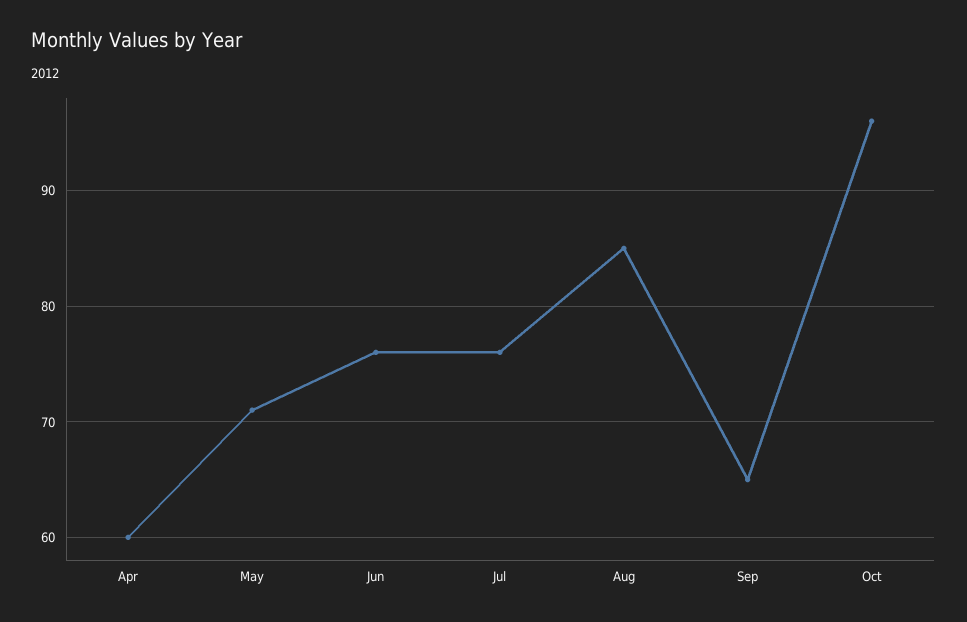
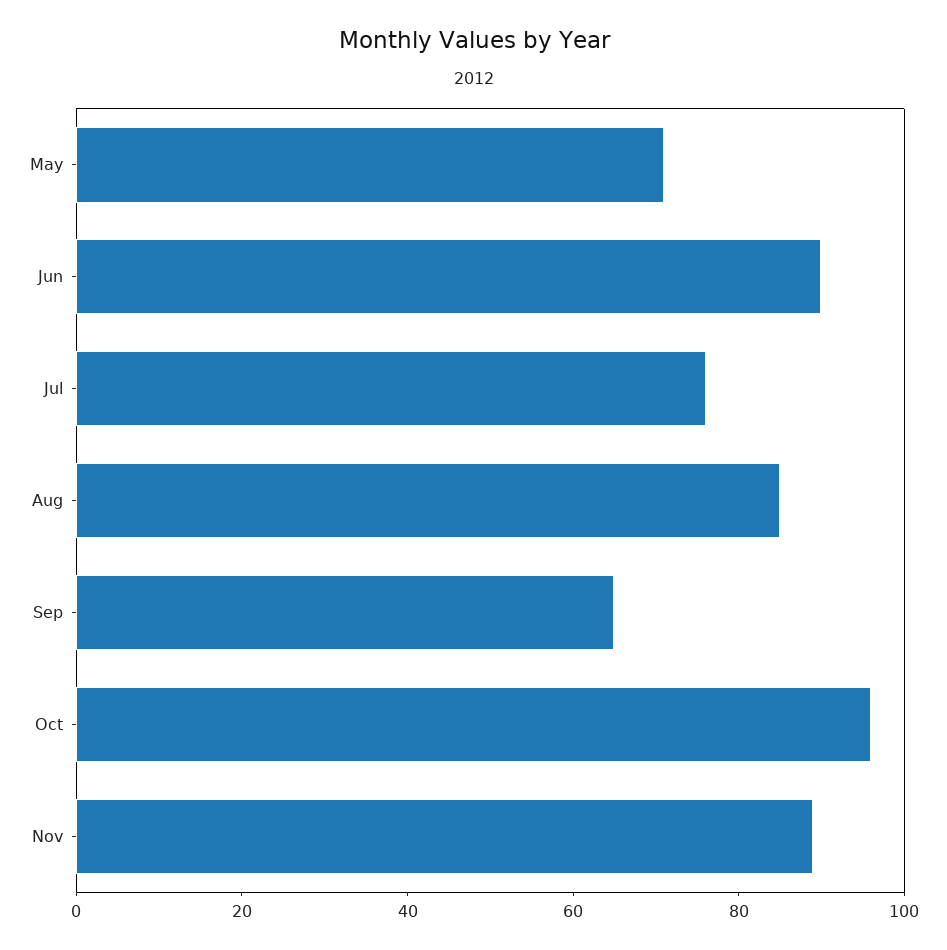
Apr: 60 -> none
Jun: 76 -> 90
Nov: none -> 90

